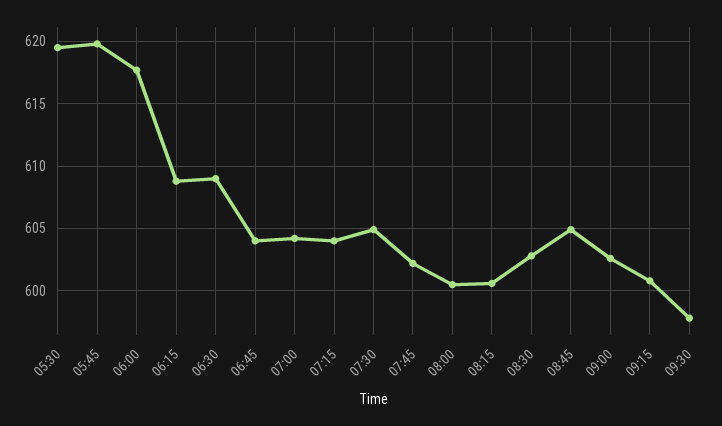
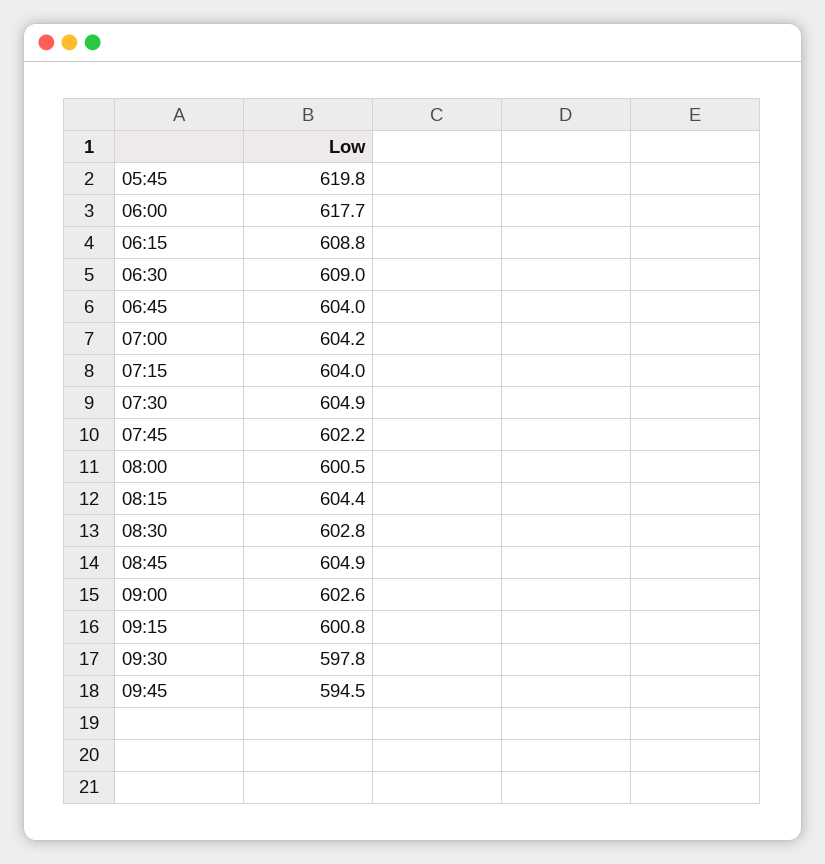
05:30: 619.5 -> none
08:15: 600.5 -> 604.4
09:45: none -> 594.5

